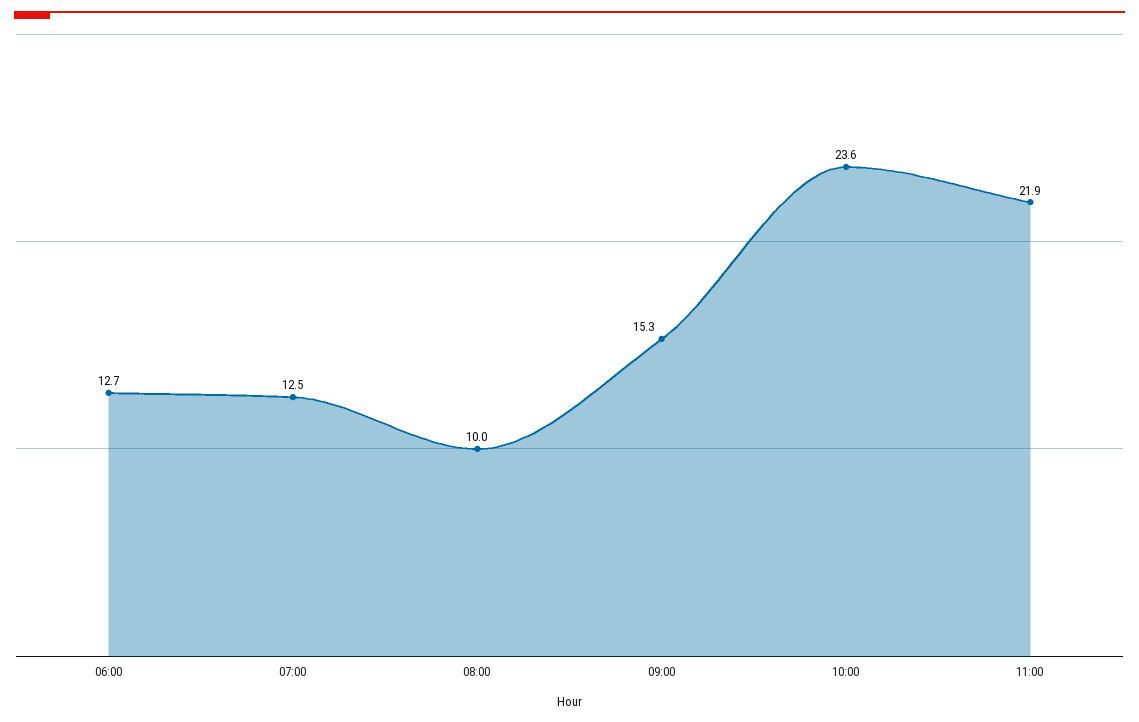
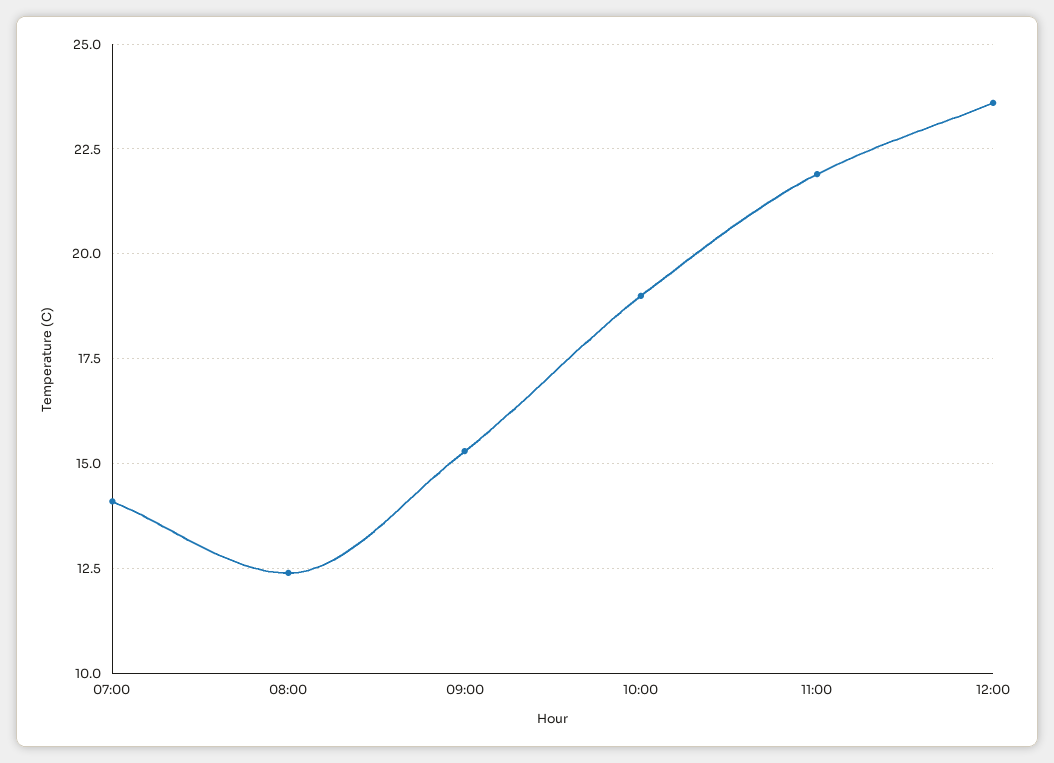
06:00: 12.7 -> none
07:00: 12.5 -> 14
08:00: 10 -> 12.5
10:00: 23.6 -> 19
12:00: none -> 23.5

